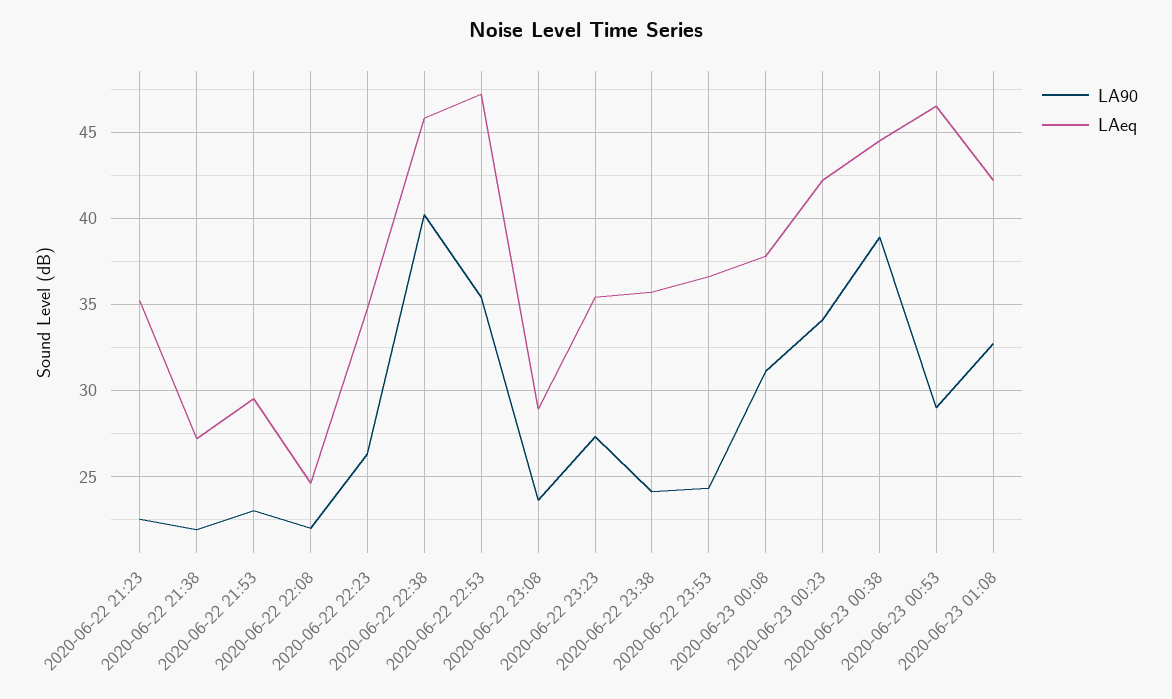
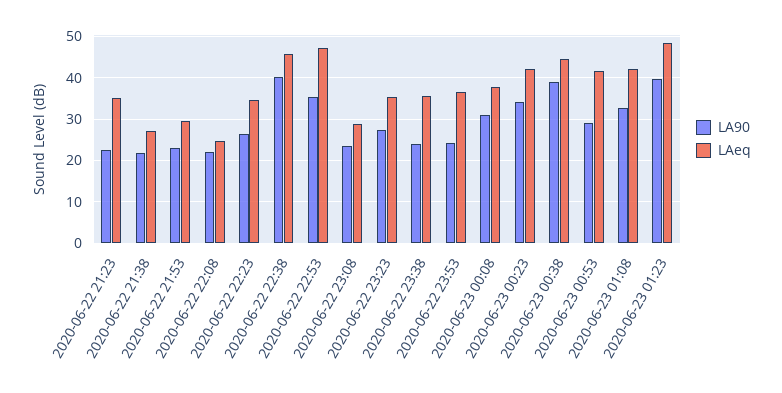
LAeq, 2020-06-23 00:53: 46.5 -> 42
LA90, 2020-06-23 01:23: none -> 40
LAeq, 2020-06-23 01:23: none -> 48

